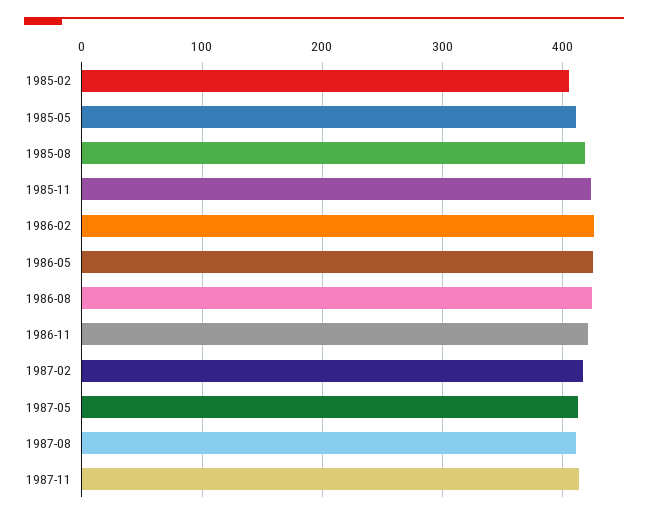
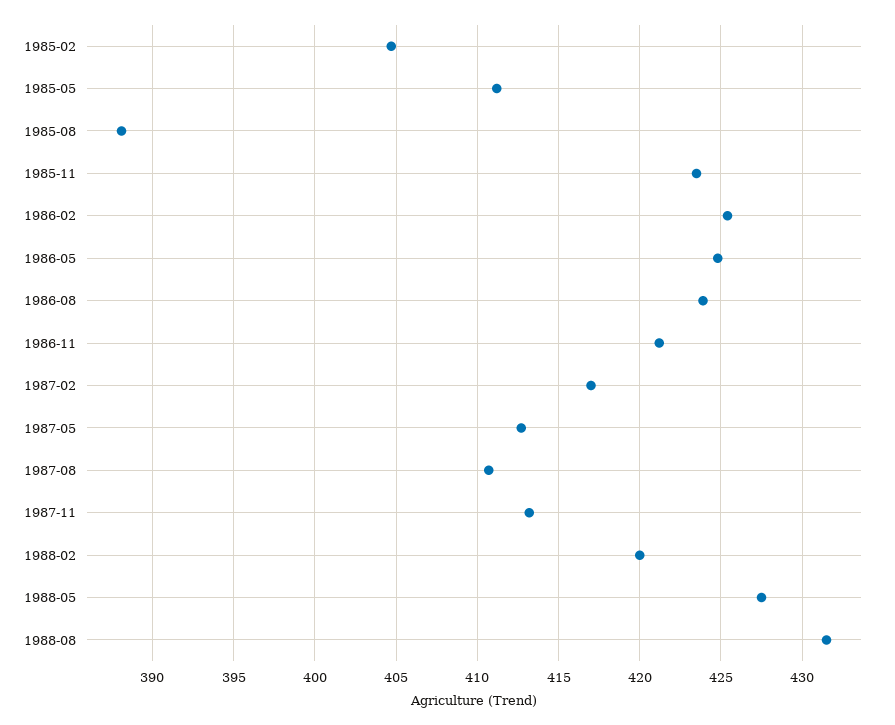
1985-08: 420 -> 388
1988-02: none -> 420
1988-05: none -> 427.5
1988-08: none -> 431.5

